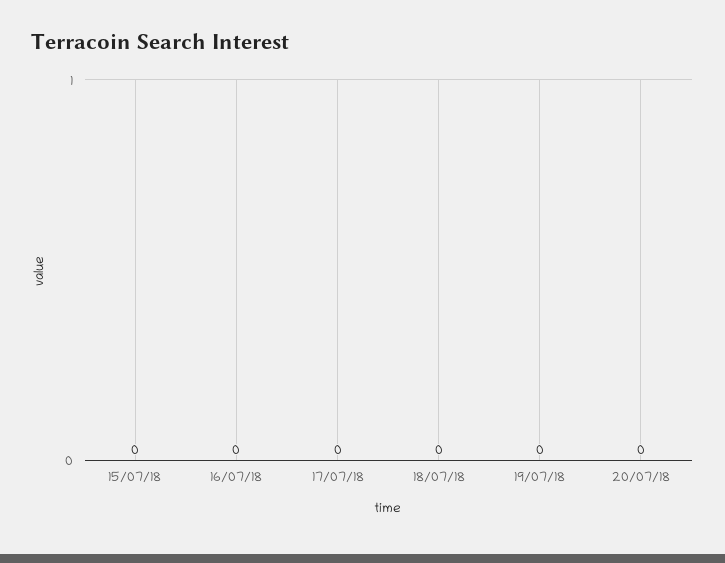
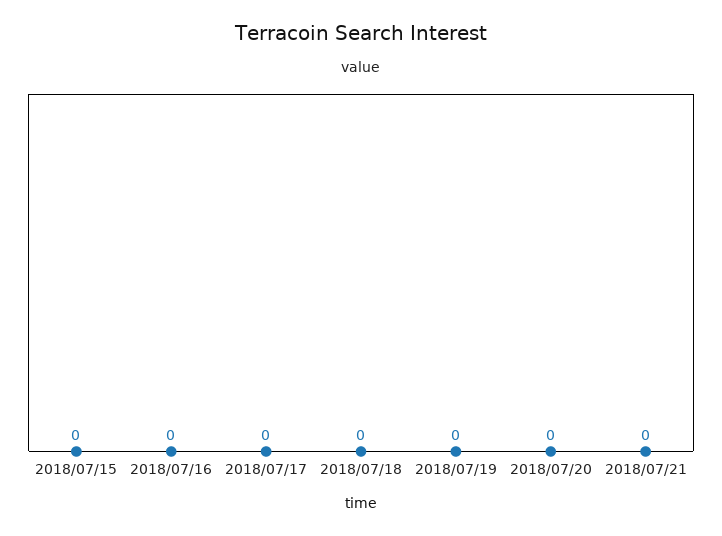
2018/07/21: none -> 0

